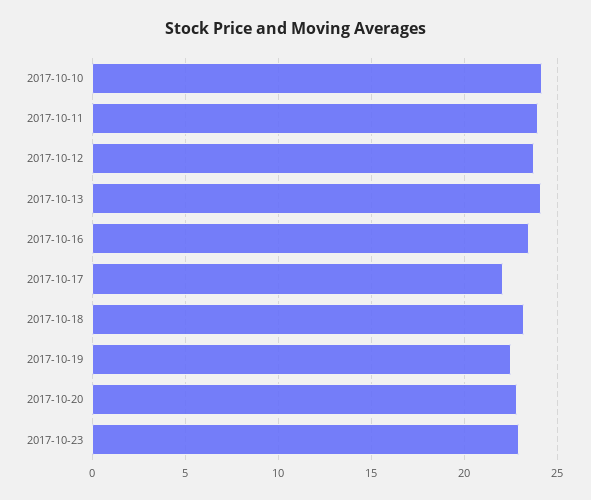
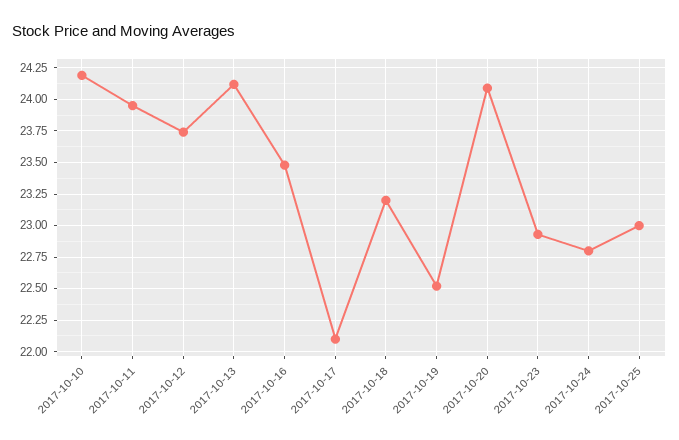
2017-10-20: 23 -> 24.1
2017-10-24: none -> 22.8
2017-10-25: none -> 23

